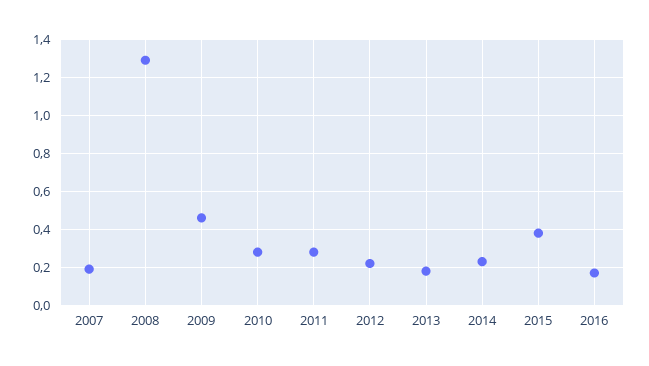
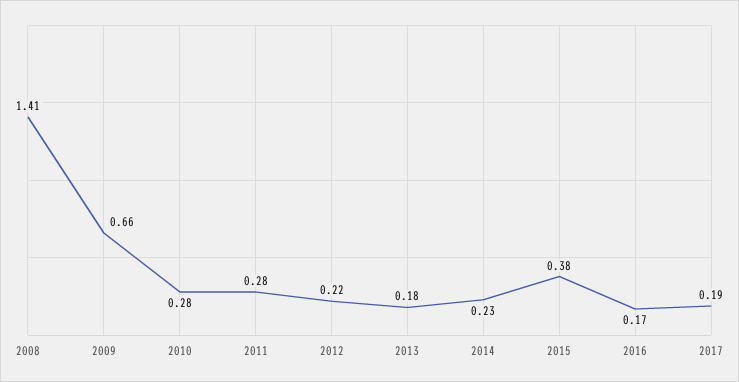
2007: 0.2 -> none
2008: 1.3 -> 1.41
2009: 0.45 -> 0.66
2017: none -> 0.19

